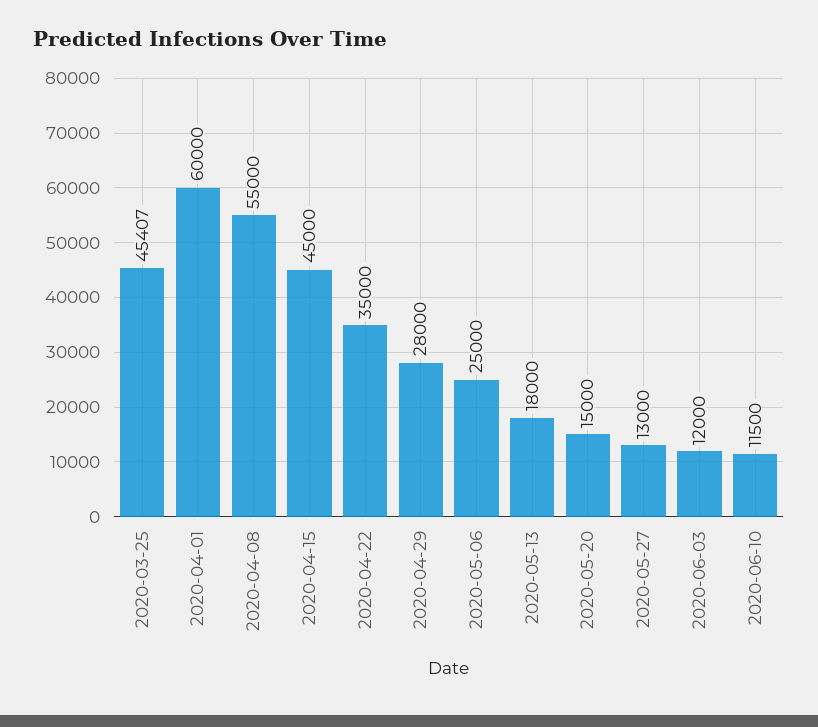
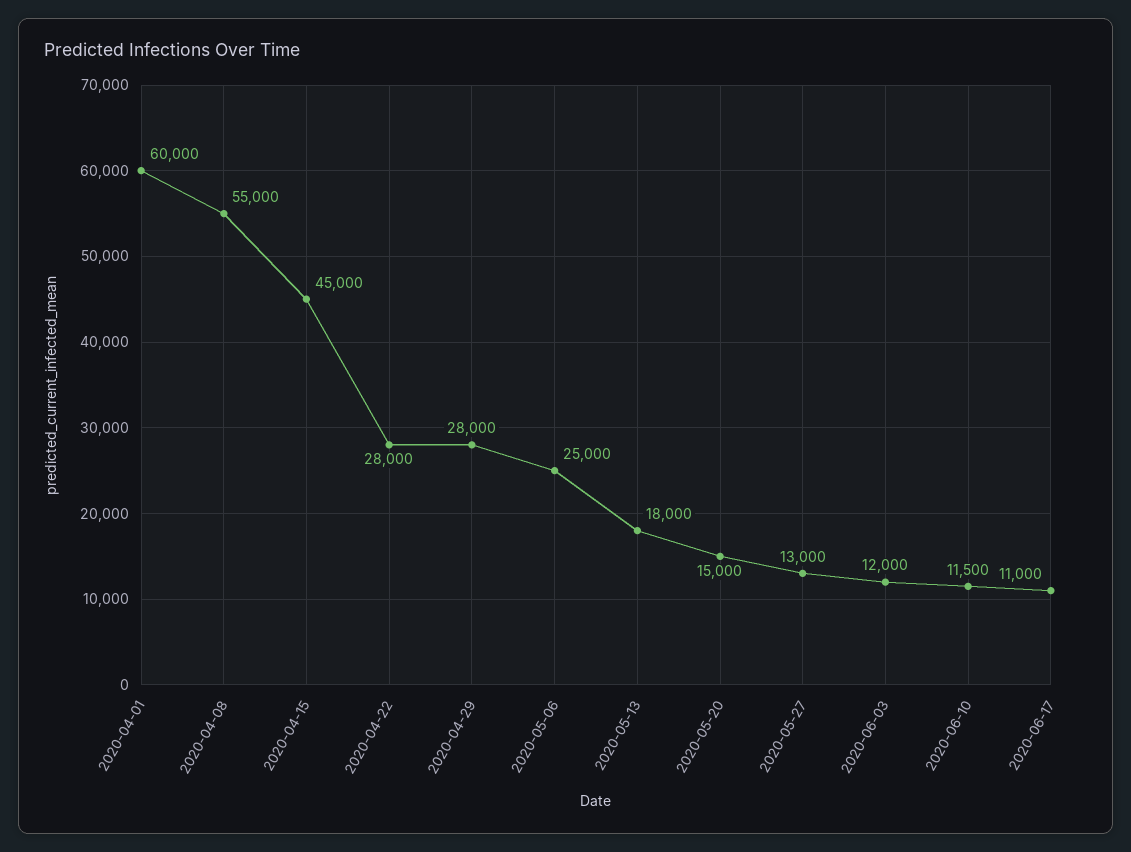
2020-03-25: 45407 -> none
2020-04-22: 35000 -> 28000
2020-06-17: none -> 11000

